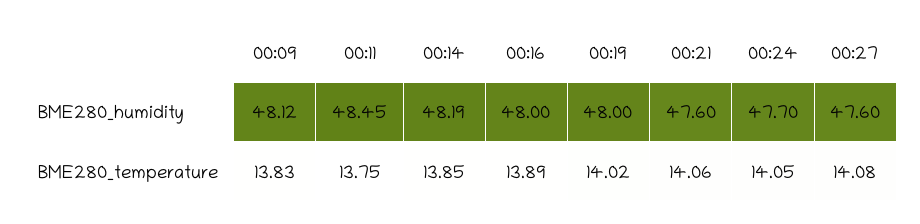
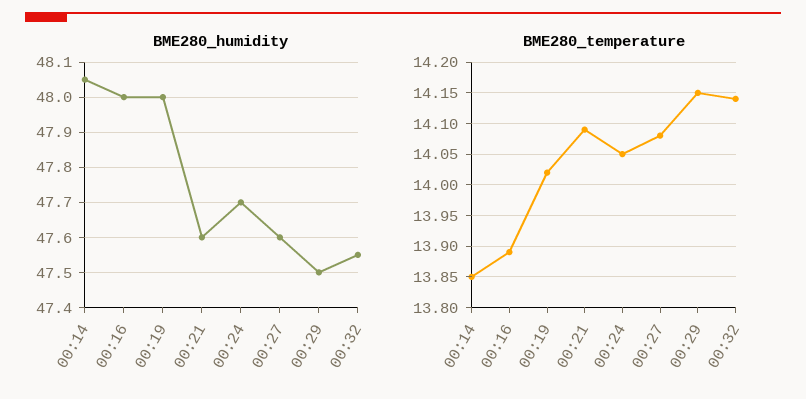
BME280_humidity, 00:09: 48.12 -> none
BME280_humidity, 00:11: 48.45 -> none
BME280_humidity, 00:14: 48.19 -> 48.05
BME280_temperature, 00:09: 13.83 -> none
BME280_temperature, 00:11: 13.75 -> none
BME280_temperature, 00:21: 14.06 -> 14.09
BME280_humidity, 00:29: none -> 47.5
BME280_humidity, 00:32: none -> 47.55
BME280_temperature, 00:29: none -> 14.15
BME280_temperature, 00:32: none -> 14.14

